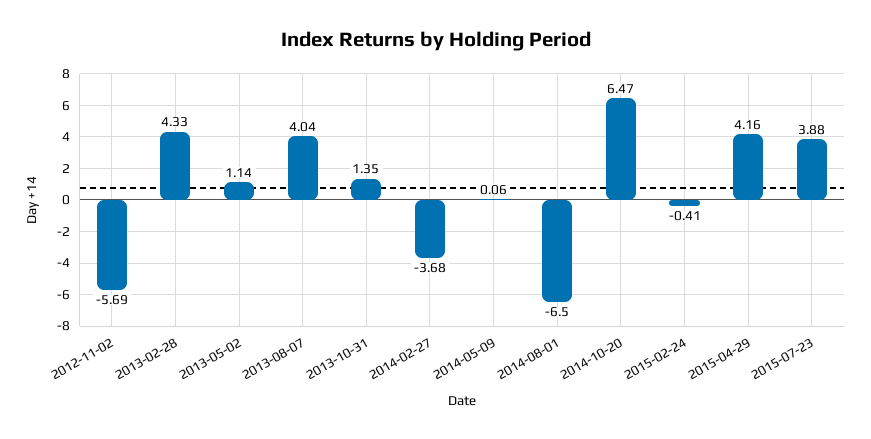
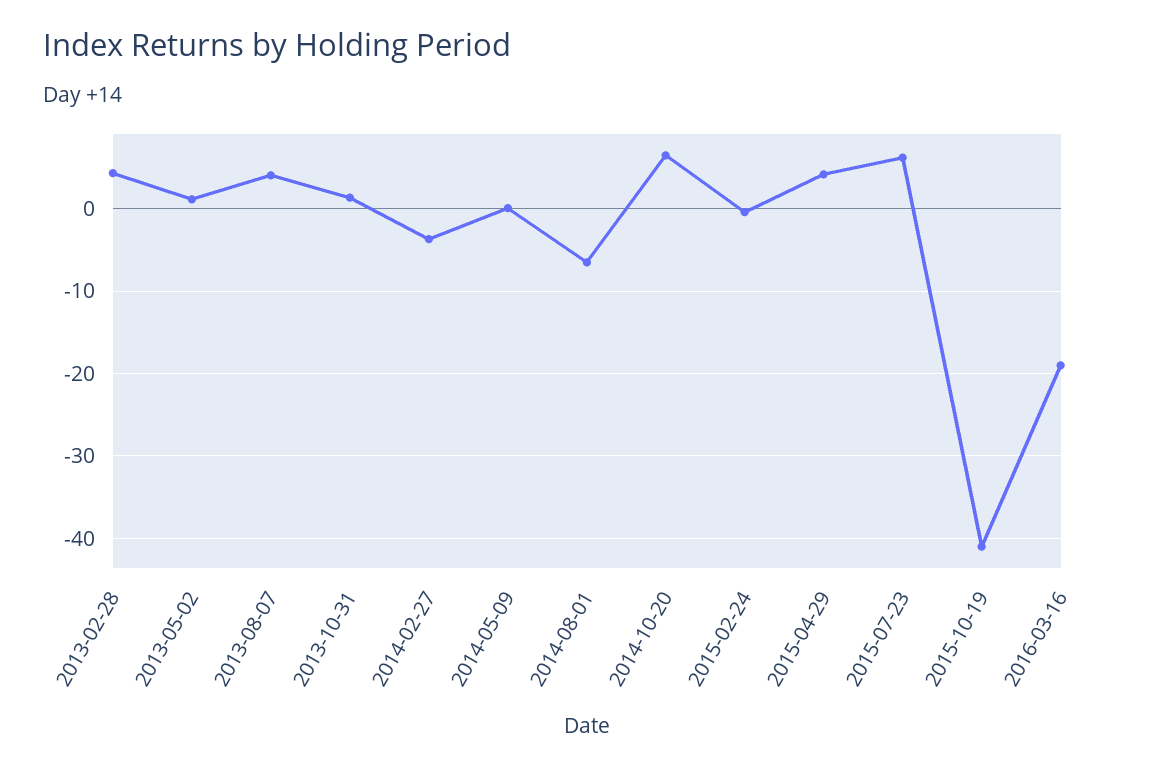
2012-11-02: -5.69 -> none
2015-07-23: 3.88 -> 6
2015-10-19: none -> -41
2016-03-16: none -> -19

